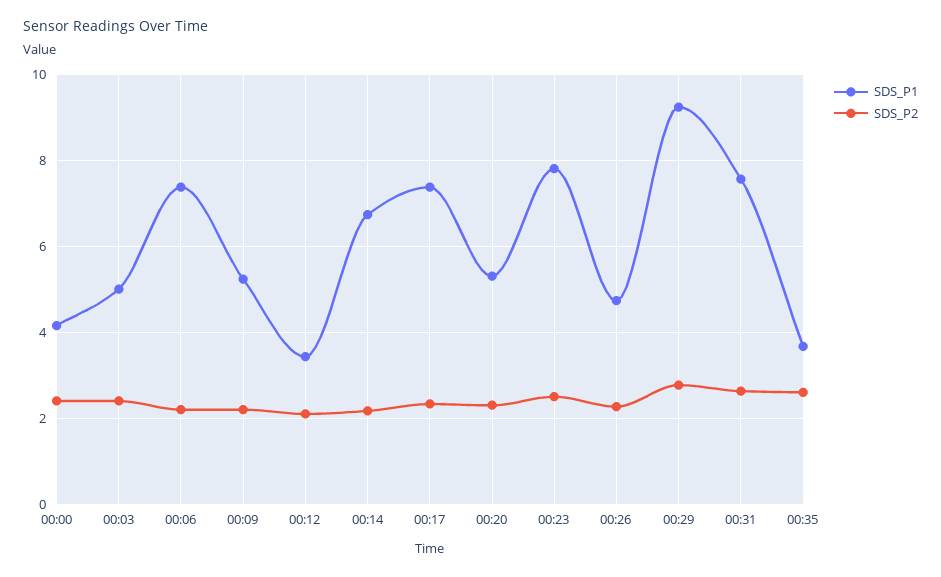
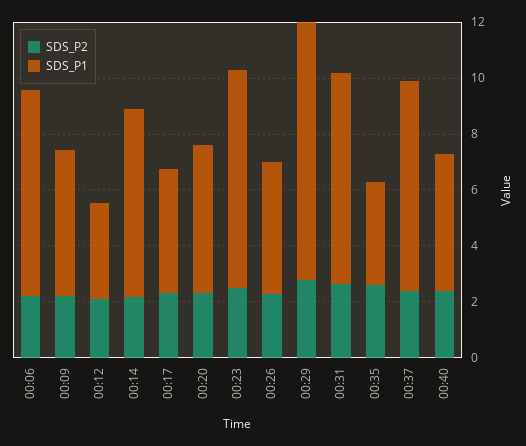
SDS_P1, 00:00: 4.2 -> none
SDS_P2, 00:00: 2.4 -> none
SDS_P1, 00:03: 5 -> none
SDS_P2, 00:03: 2.4 -> none
SDS_P1, 00:17: 7.4 -> 4.5
SDS_P2, 00:37: none -> 2.5
SDS_P1, 00:37: none -> 7.5
SDS_P2, 00:40: none -> 2.5
SDS_P1, 00:40: none -> 5

